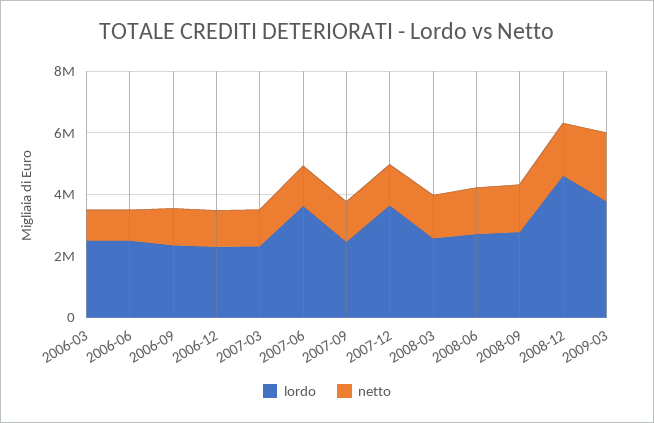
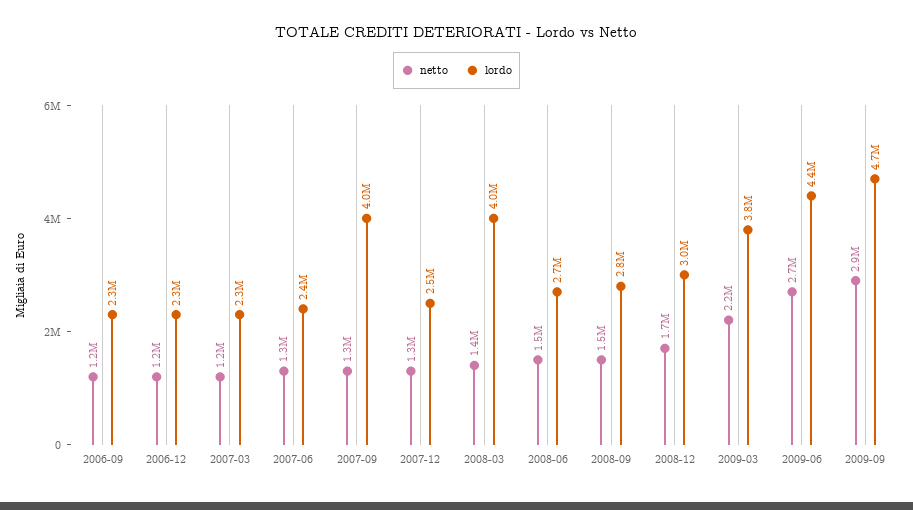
lordo, 2006-03: 2500000 -> none
netto, 2006-03: 1000000 -> none
lordo, 2006-06: 2500000 -> none
netto, 2006-06: 1000000 -> none
lordo, 2007-06: 3500000 -> 2400000
lordo, 2007-09: 2500000 -> 4000000
lordo, 2007-12: 3500000 -> 2500000
lordo, 2008-03: 2500000 -> 4000000
lordo, 2008-12: 4500000 -> 3000000
netto, 2009-06: none -> 2700000
lordo, 2009-06: none -> 4400000
netto, 2009-09: none -> 2900000
lordo, 2009-09: none -> 4700000

